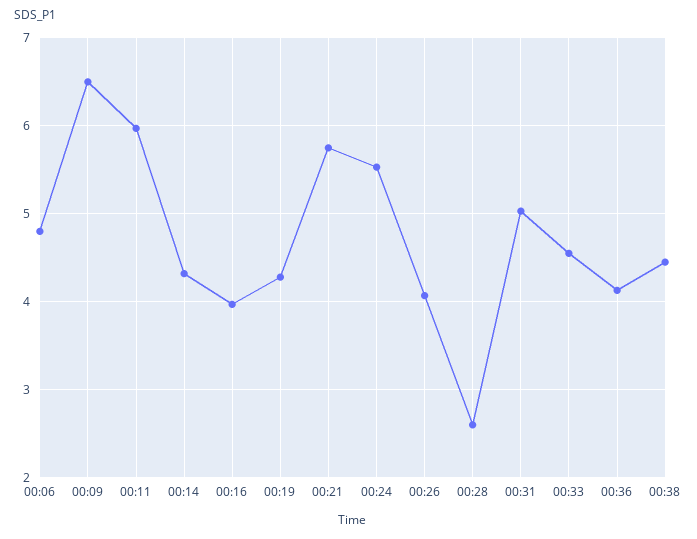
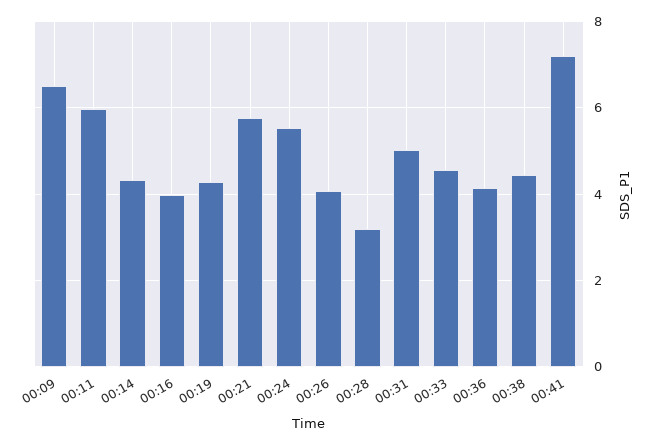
00:06: 4.8 -> none
00:28: 2.6 -> 3.2
00:41: none -> 7.2

